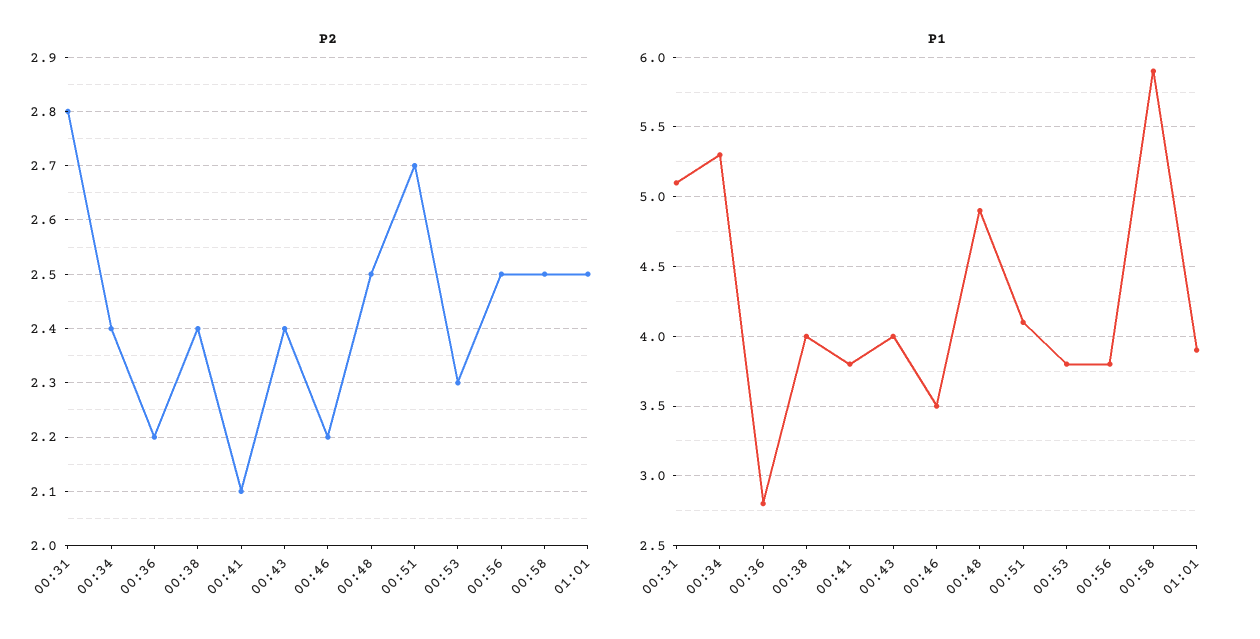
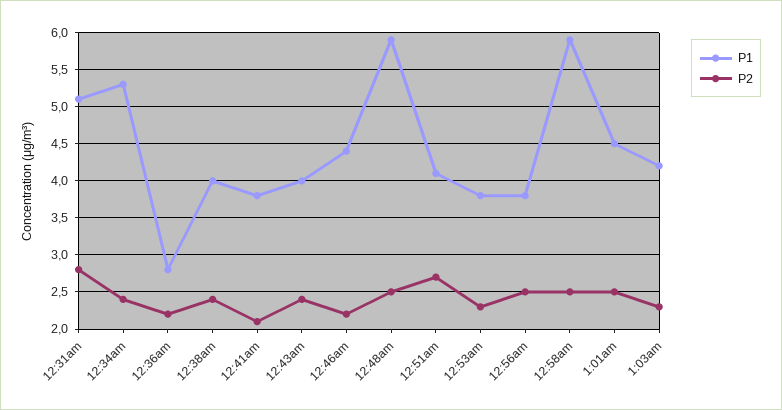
P1, 00:46: 3.5 -> 4.4
P1, 00:48: 4.9 -> 5.9
P1, 01:01: 3.9 -> 4.5
P1, 1:03am: none -> 4.2
P2, 1:03am: none -> 2.3

